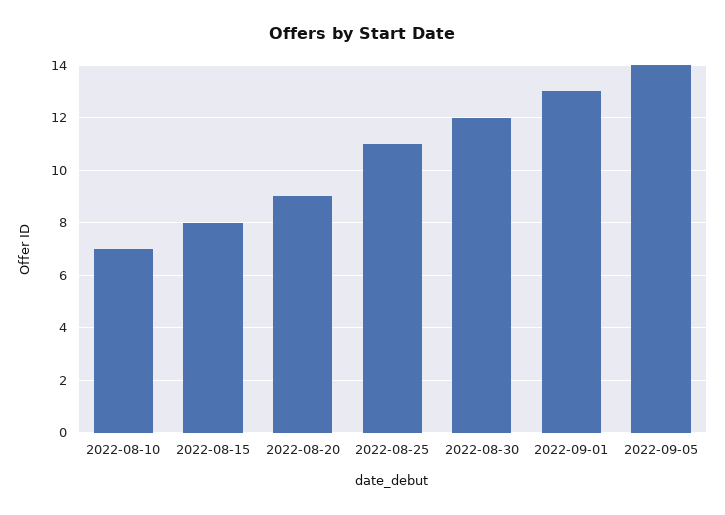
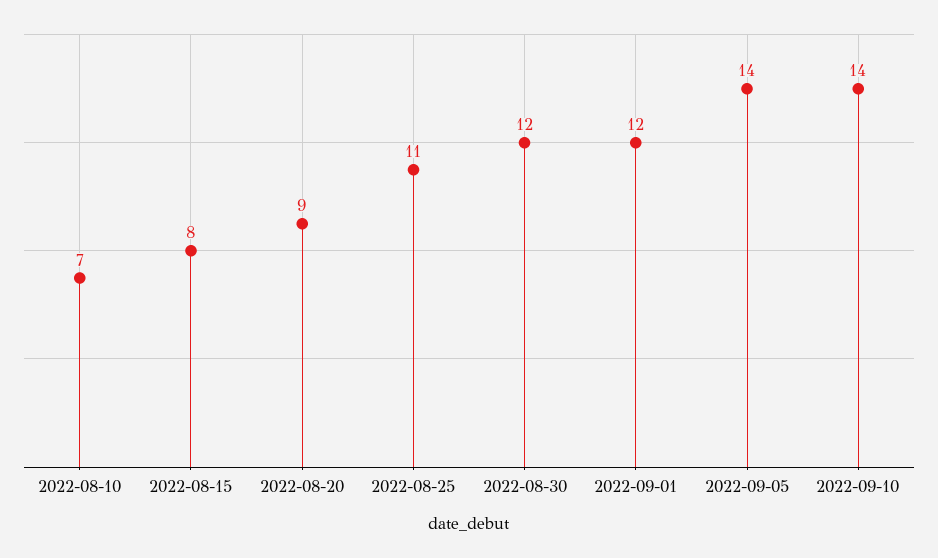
2022-09-01: 13 -> 12
2022-09-10: none -> 14

